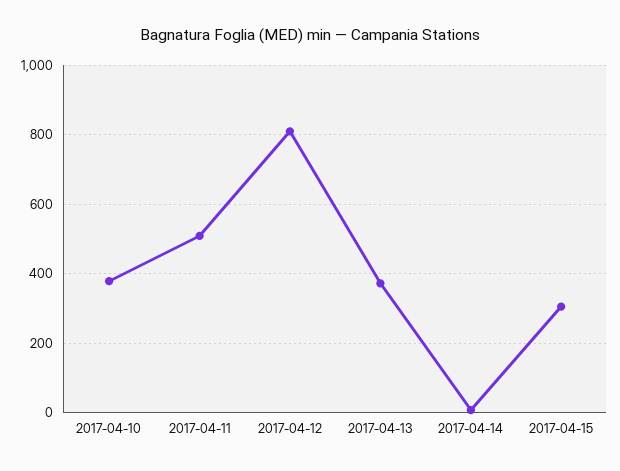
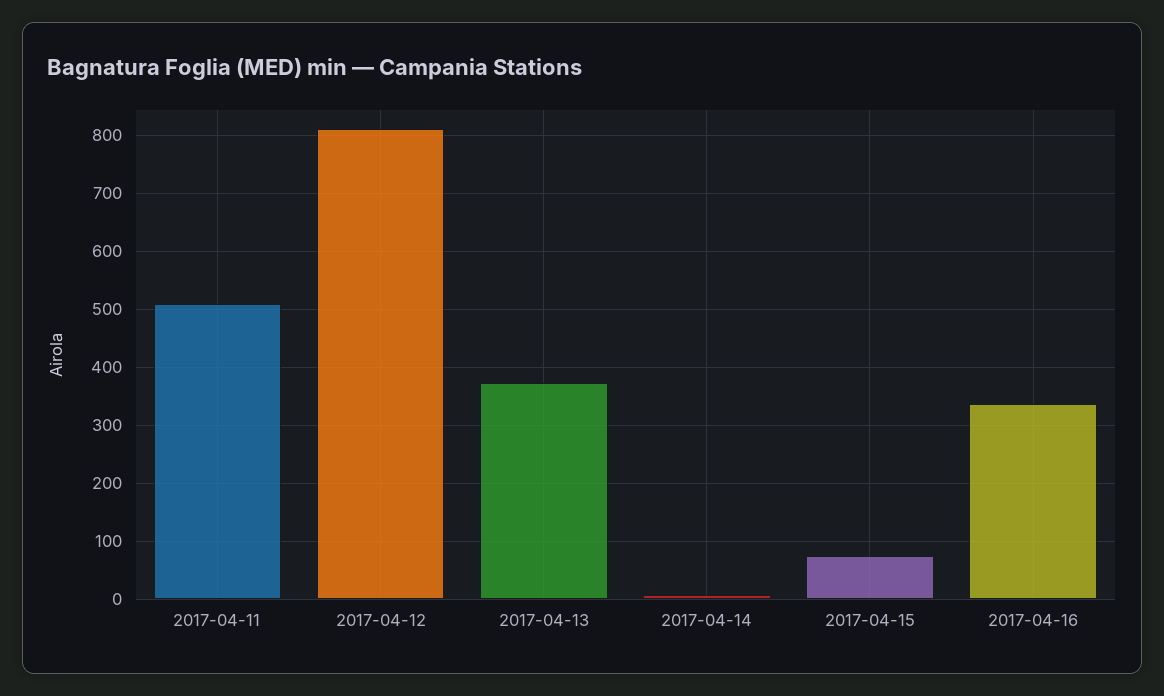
2017-04-10: 380 -> none
2017-04-15: 300 -> 80
2017-04-16: none -> 340

